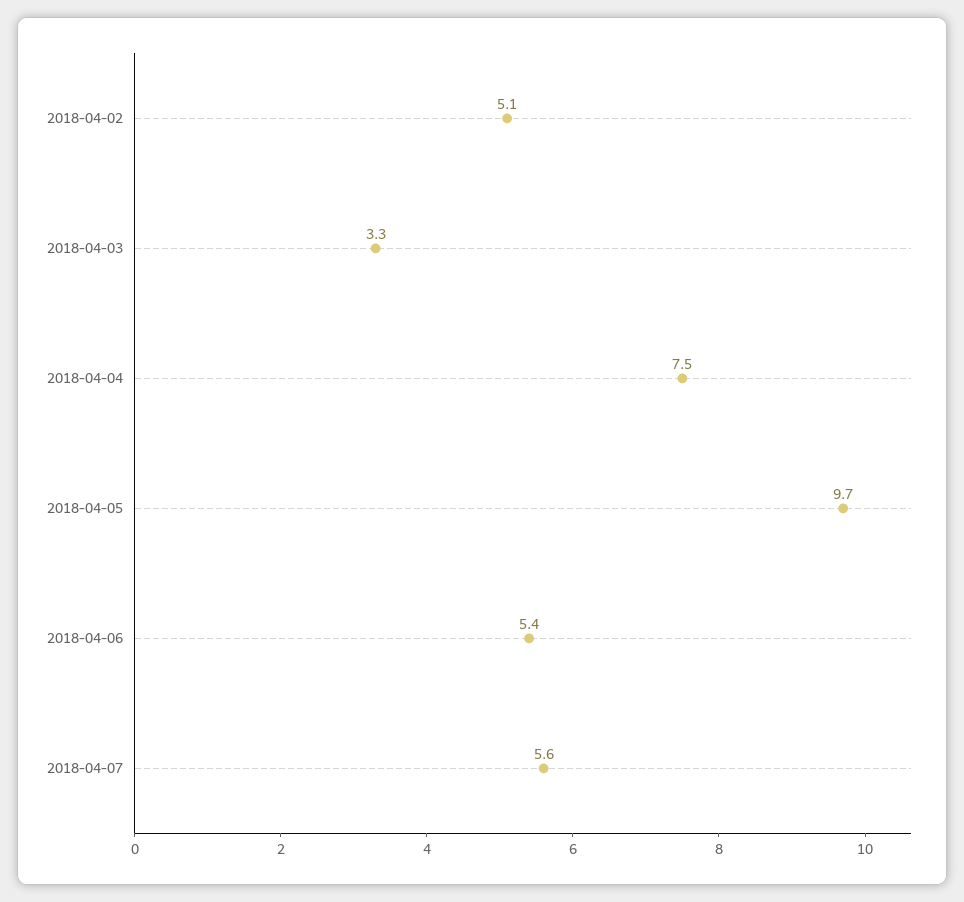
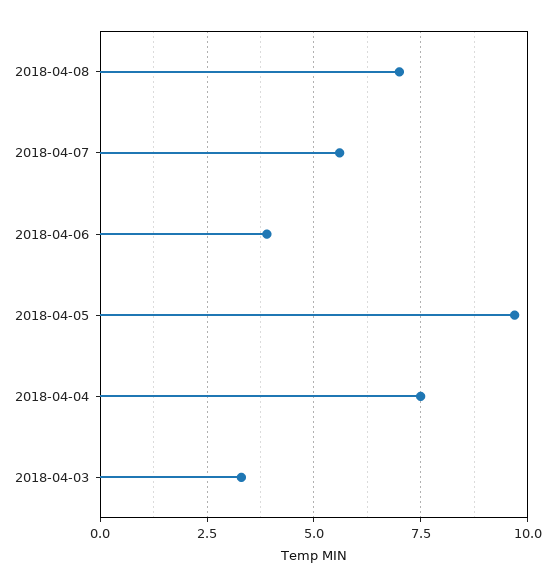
2018-04-02: 5.1 -> none
2018-04-06: 5.4 -> 4
2018-04-08: none -> 7

